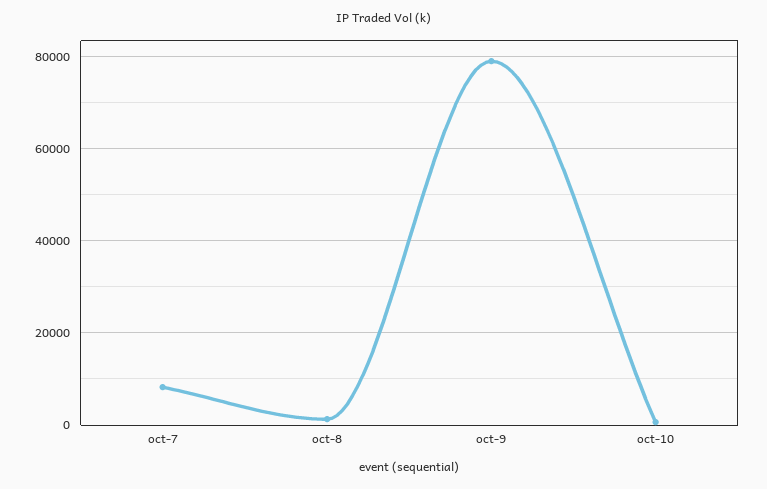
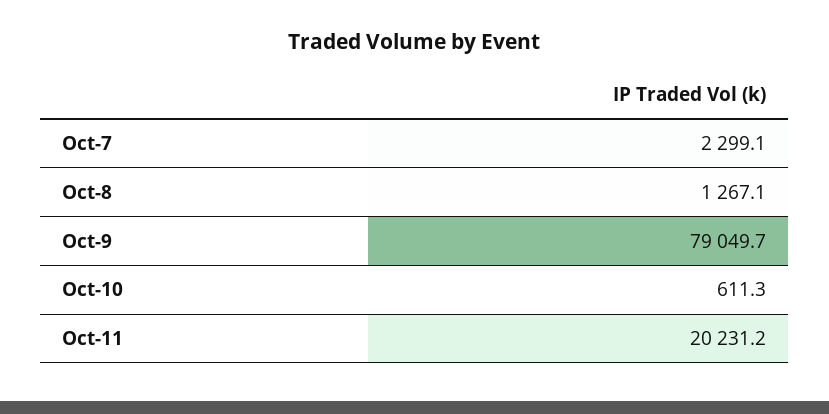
oct-7: 8000 -> 2299.1
Oct-11: none -> 20231.2

